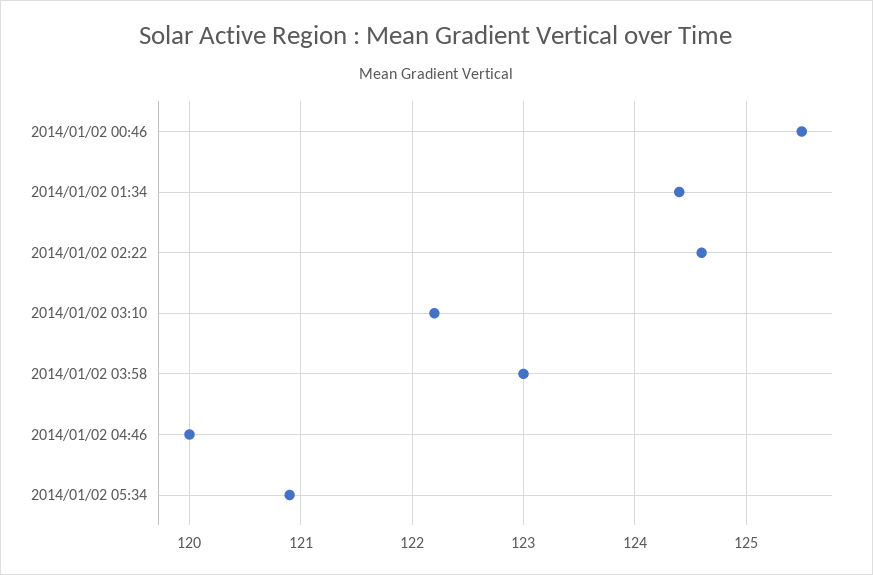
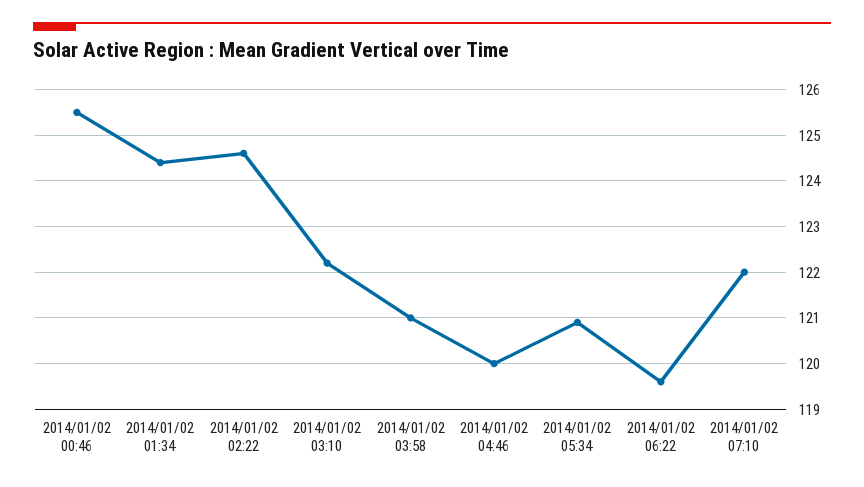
2014/01/02 03:58: 123 -> 121
2014/01/02 06:22: none -> 119.5
2014/01/02 07:10: none -> 122

